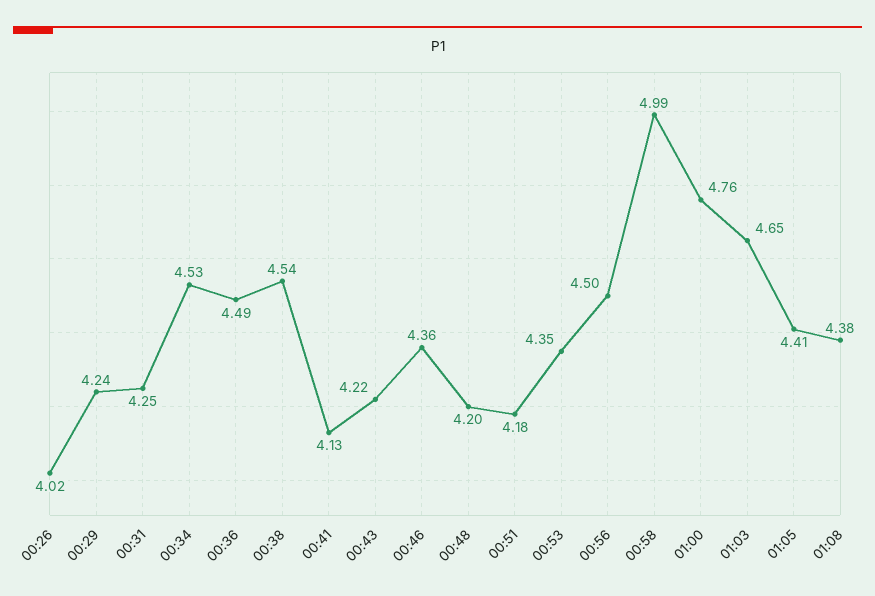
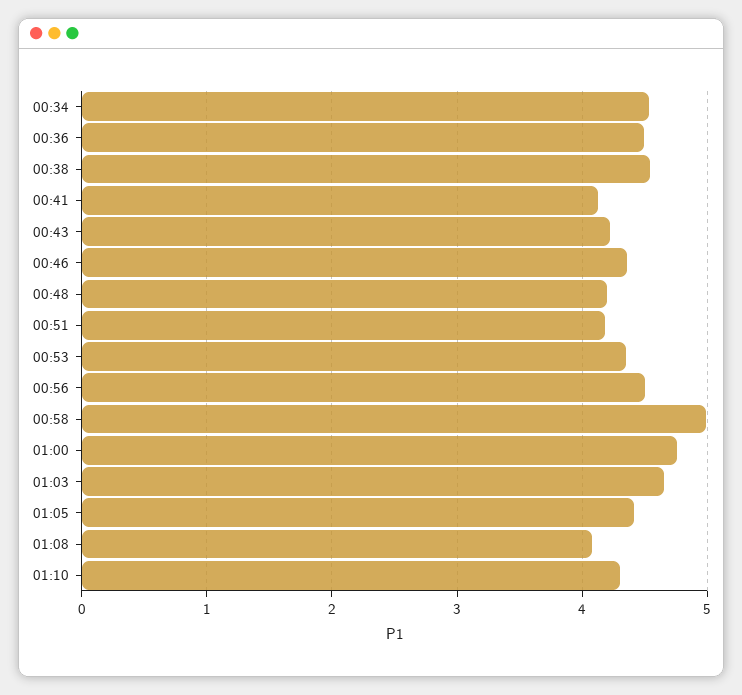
00:26: 4.02 -> none
00:29: 4.24 -> none
00:31: 4.25 -> none
01:08: 4.38 -> 4.1
01:10: none -> 4.3

